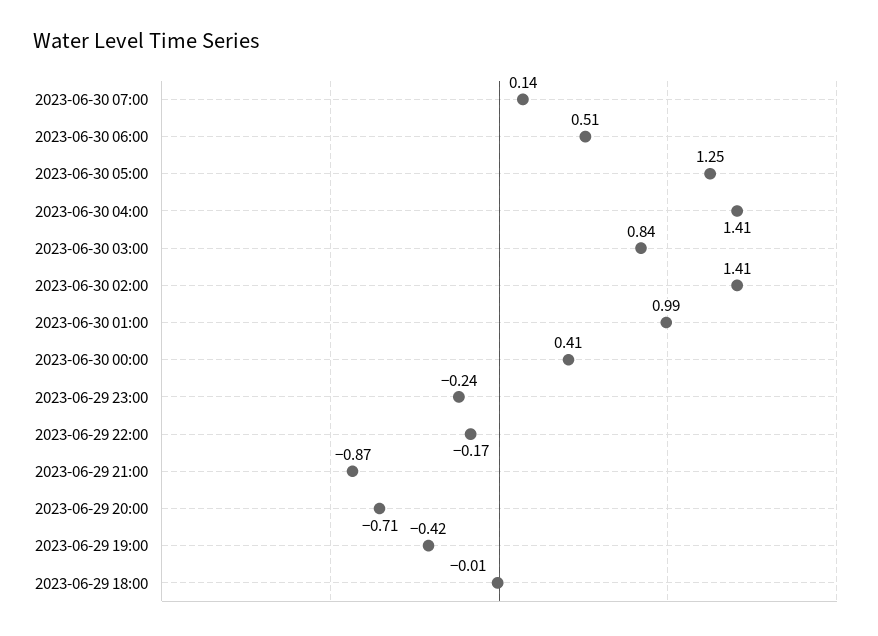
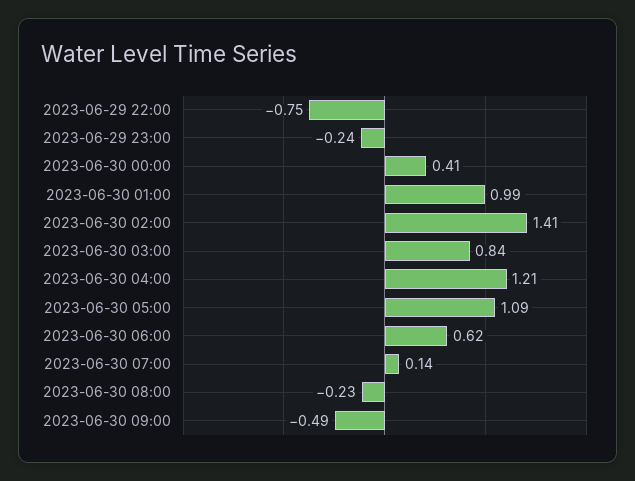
2023-06-30 06:00: 0.51 -> 0.62
2023-06-30 05:00: 1.25 -> 1.09
2023-06-30 04:00: 1.41 -> 1.21
2023-06-29 22:00: -0.17 -> -0.75
2023-06-29 21:00: -0.87 -> none
2023-06-29 20:00: -0.71 -> none
2023-06-29 19:00: -0.42 -> none
2023-06-29 18:00: -0.01 -> none
2023-06-30 08:00: none -> -0.23
2023-06-30 09:00: none -> -0.49

